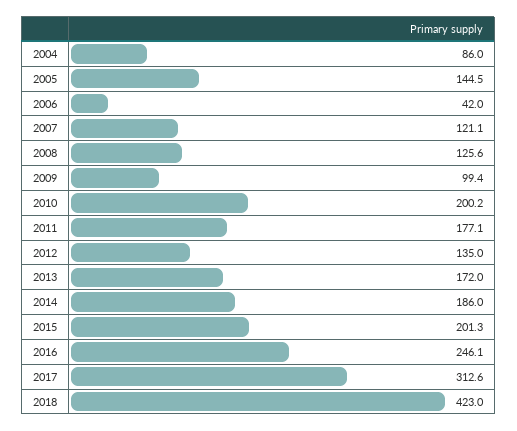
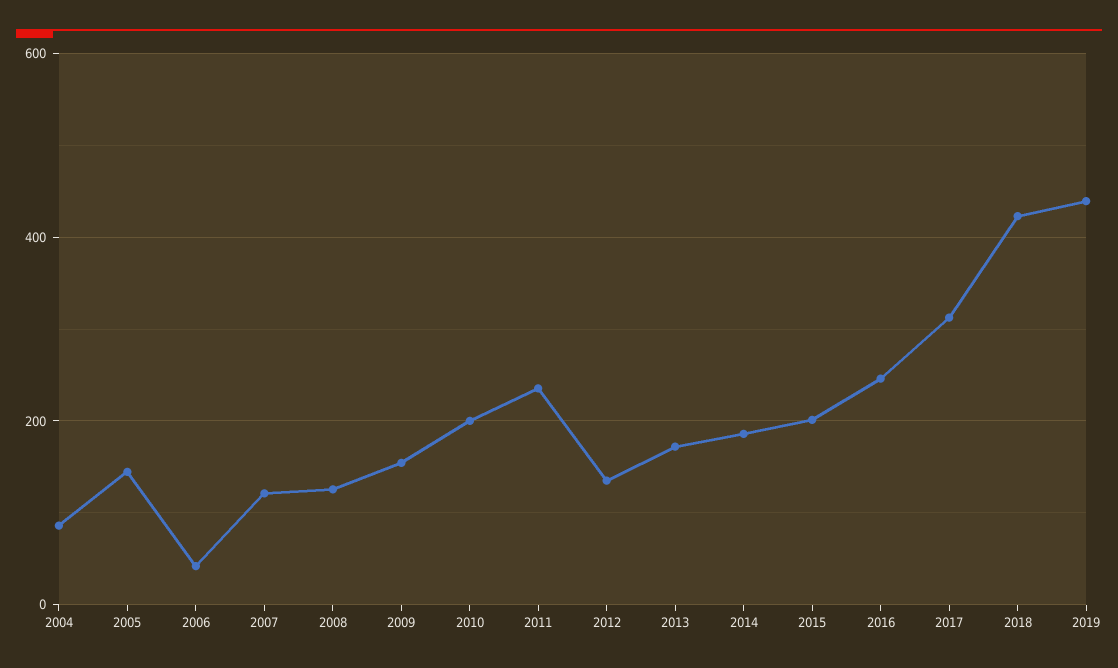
2009: 99.4 -> 160
2011: 177.1 -> 240
2019: none -> 440

